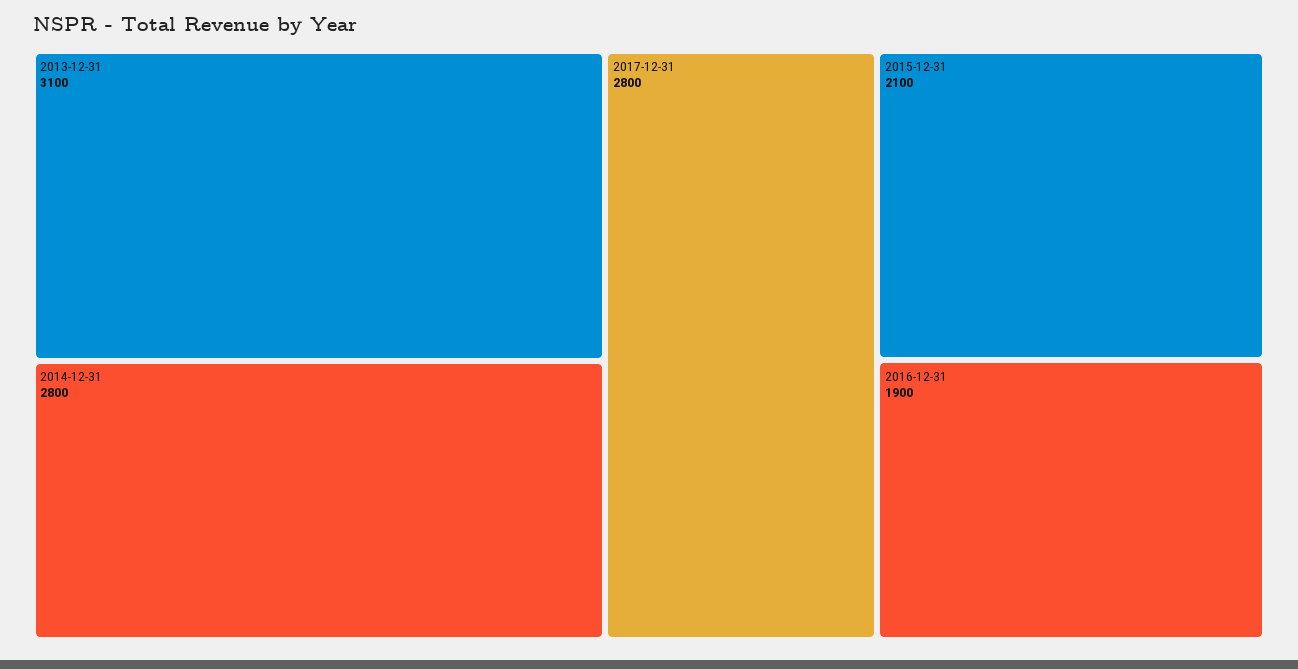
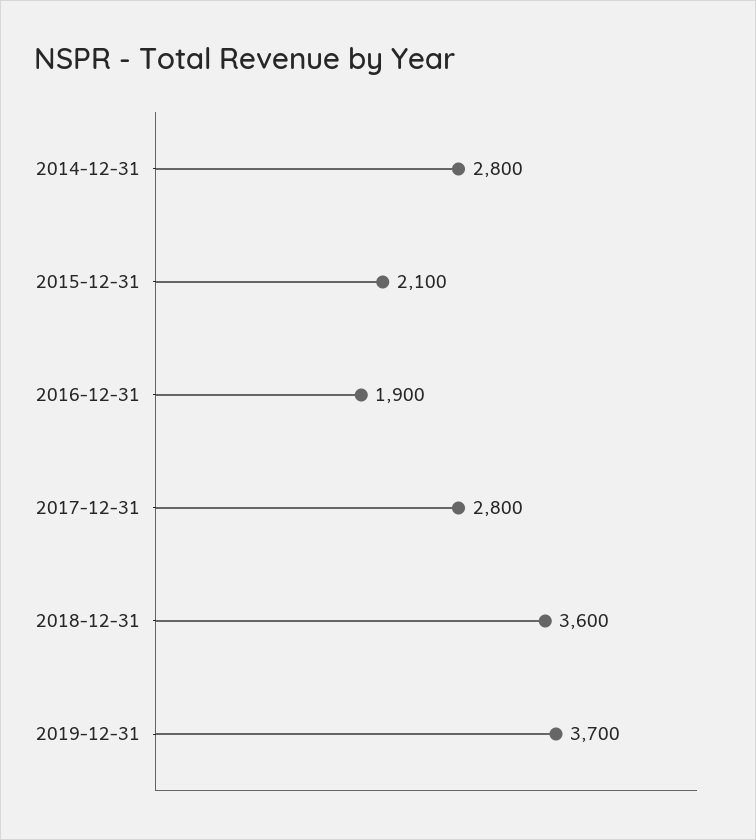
2013-12-31: 3100 -> none
2018-12-31: none -> 3600
2019-12-31: none -> 3700

